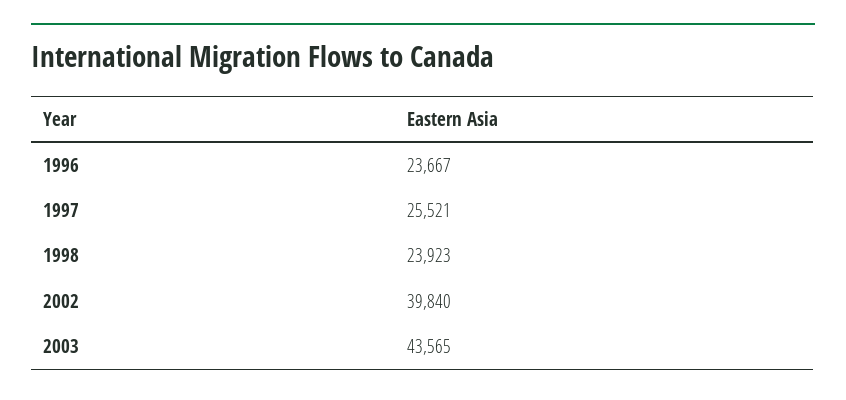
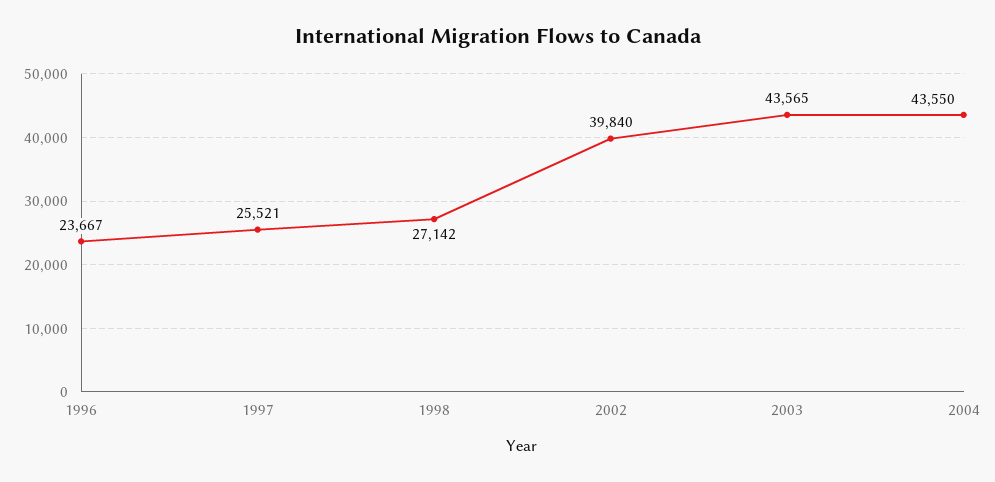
1998: 23923 -> 27142
2004: none -> 43550

